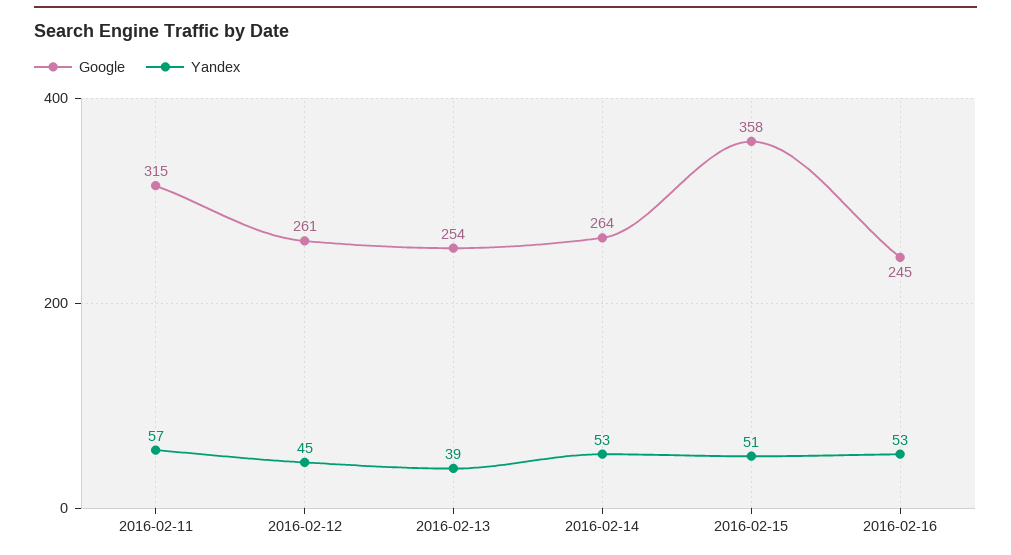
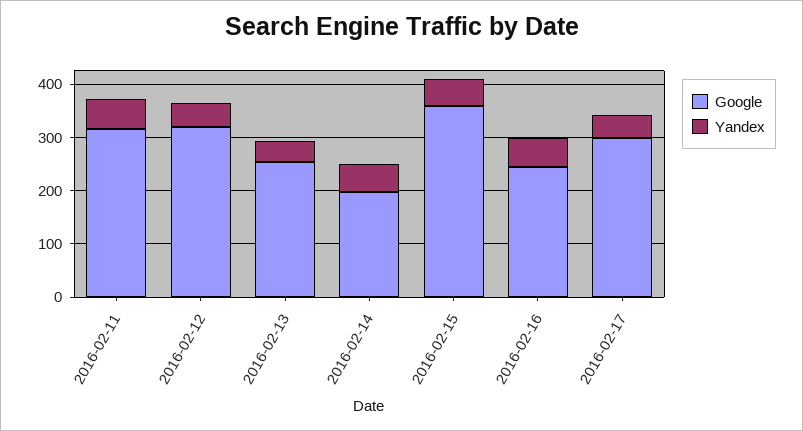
Google, 2016-02-12: 261 -> 320
Google, 2016-02-14: 264 -> 200
Google, 2016-02-17: none -> 300
Yandex, 2016-02-17: none -> 40

